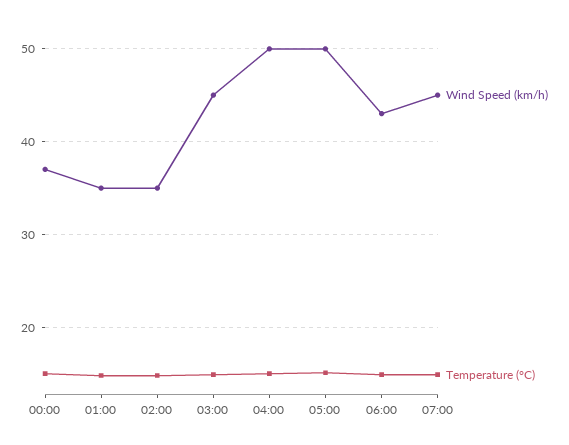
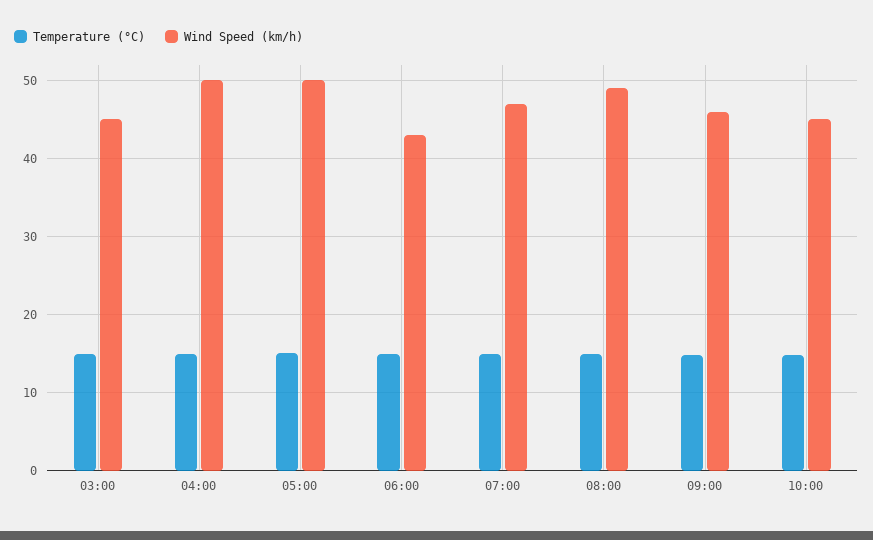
Wind Speed (km/h), 00:00: 37 -> none
Temperature (°C), 00:00: 15 -> none
Wind Speed (km/h), 01:00: 35 -> none
Temperature (°C), 01:00: 15 -> none
Wind Speed (km/h), 02:00: 35 -> none
Temperature (°C), 02:00: 15 -> none
Wind Speed (km/h), 07:00: 45 -> 47
Temperature (°C), 08:00: none -> 15
Wind Speed (km/h), 08:00: none -> 49
Temperature (°C), 09:00: none -> 15
Wind Speed (km/h), 09:00: none -> 46
Temperature (°C), 10:00: none -> 15
Wind Speed (km/h), 10:00: none -> 45

